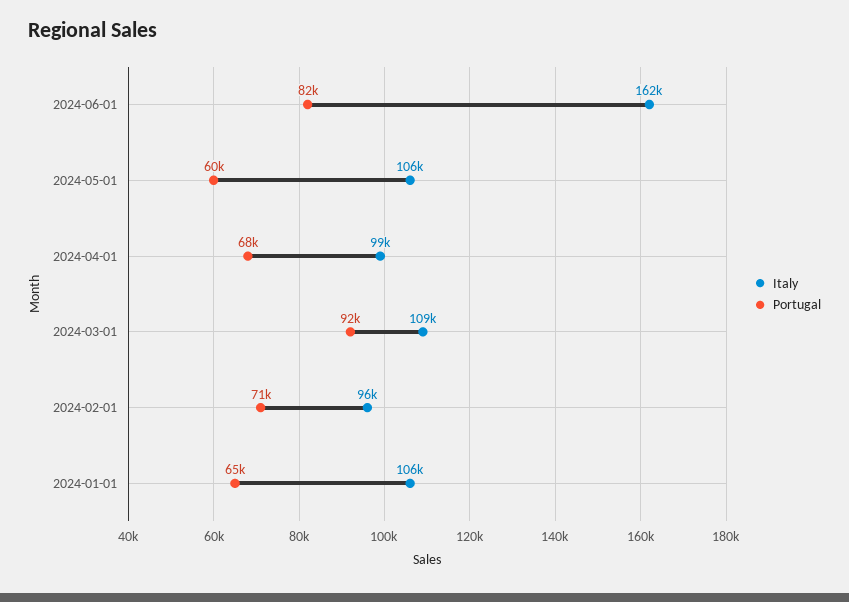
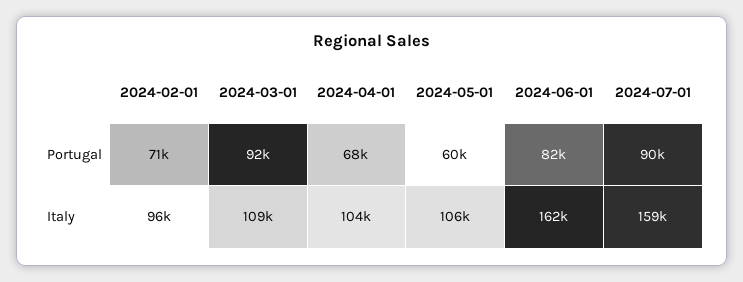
Italy, 2024-04-01: 99000 -> 104000
Italy, 2024-01-01: 106000 -> none
Portugal, 2024-01-01: 65000 -> none
Portugal, 2024-07-01: none -> 90000
Italy, 2024-07-01: none -> 159000

